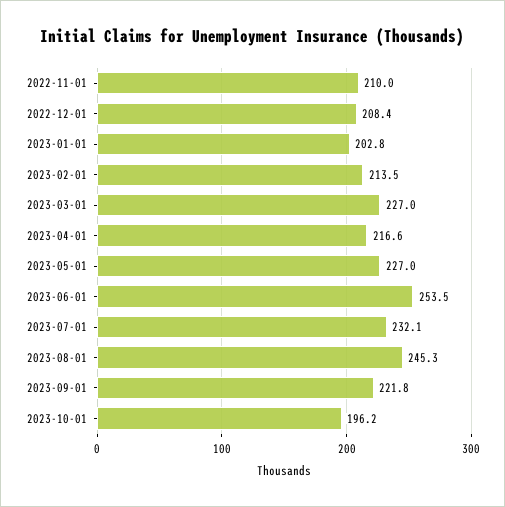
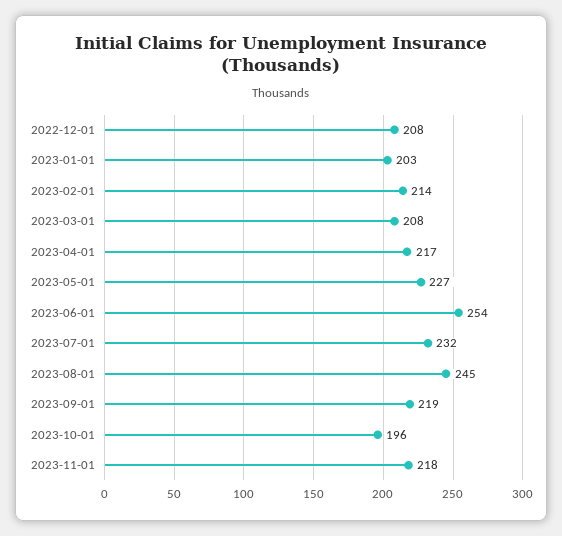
2022-11-01: 210 -> none
2023-03-01: 227 -> 208
2023-09-01: 221.8 -> 219
2023-11-01: none -> 218

